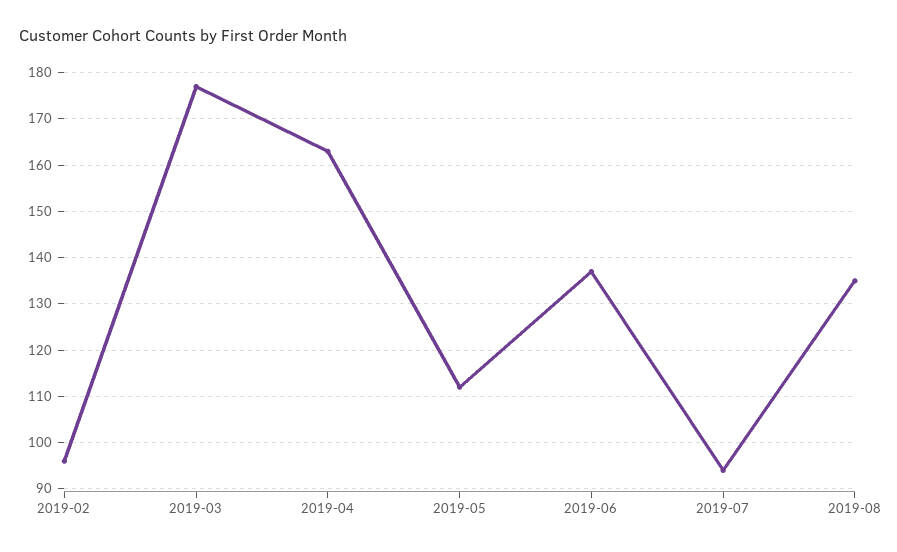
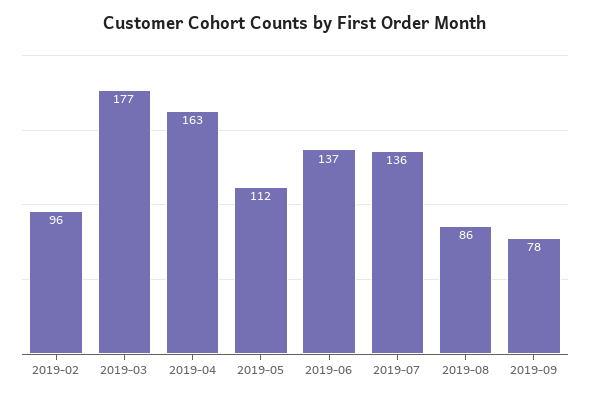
2019-07: 95 -> 136
2019-08: 135 -> 86
2019-09: none -> 78

